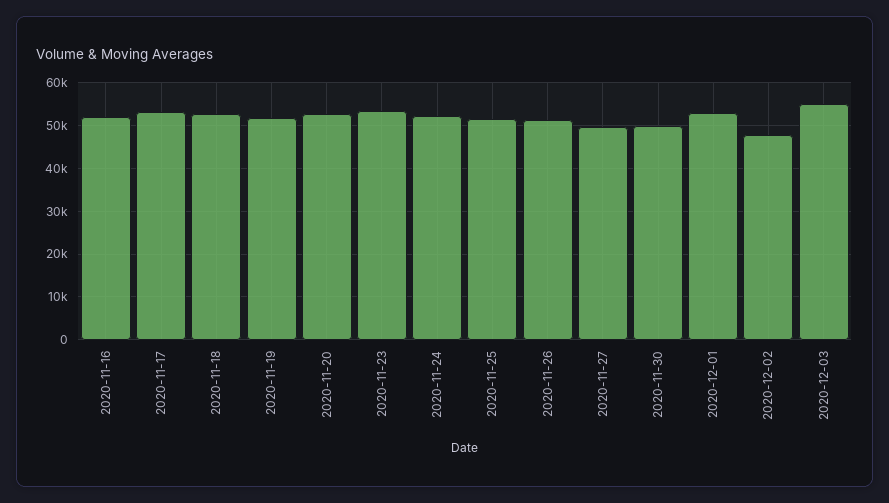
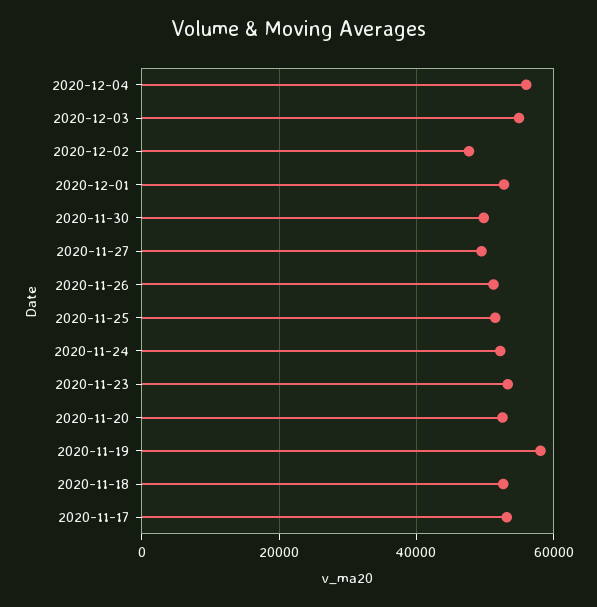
2020-11-16: 52000 -> none
2020-11-19: 52000 -> 58000
2020-12-04: none -> 56000

